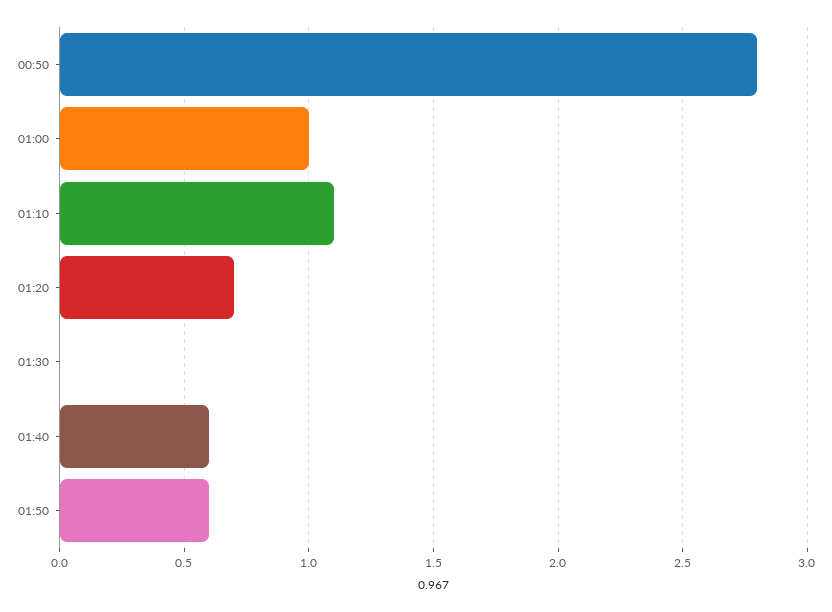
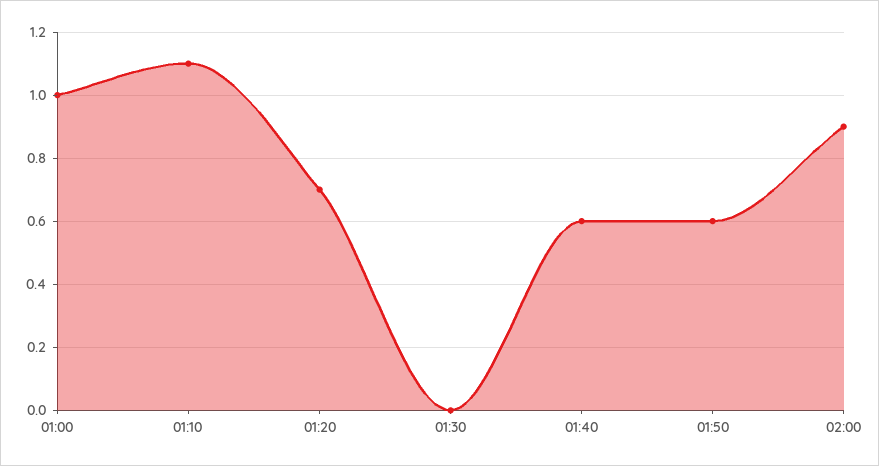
00:50: 2.8 -> none
02:00: none -> 0.9

